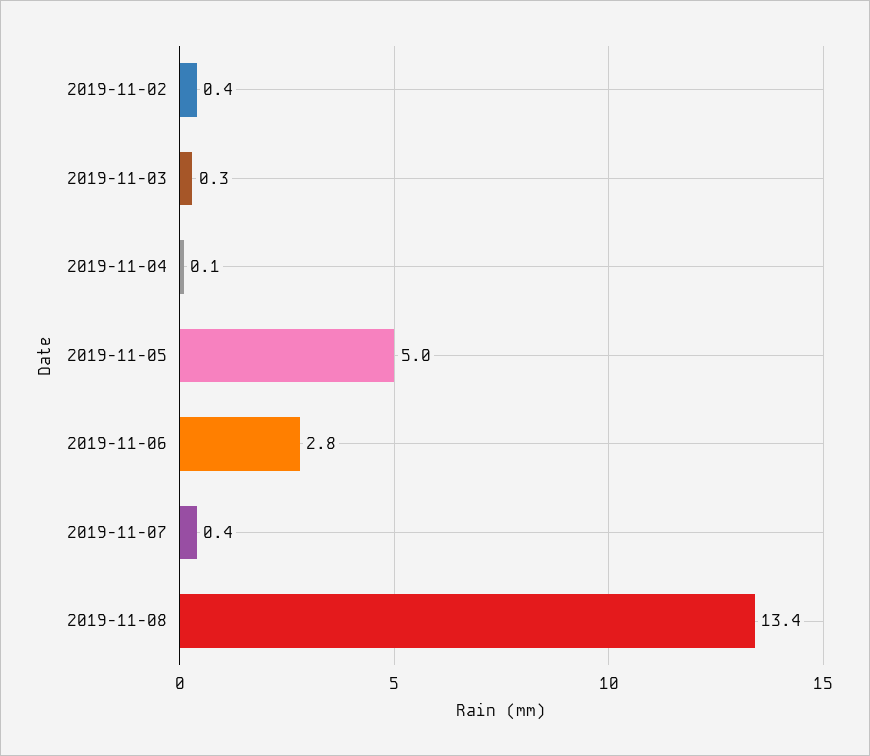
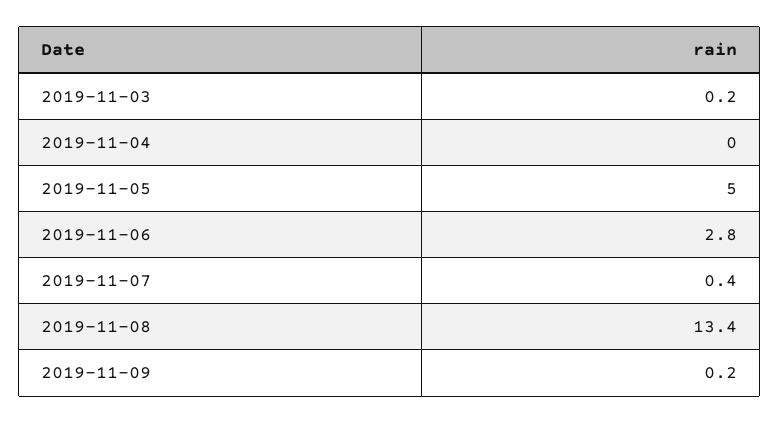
2019-11-02: 0.4 -> none
2019-11-03: 0.3 -> 0.2
2019-11-04: 0.1 -> 0
2019-11-09: none -> 0.2

